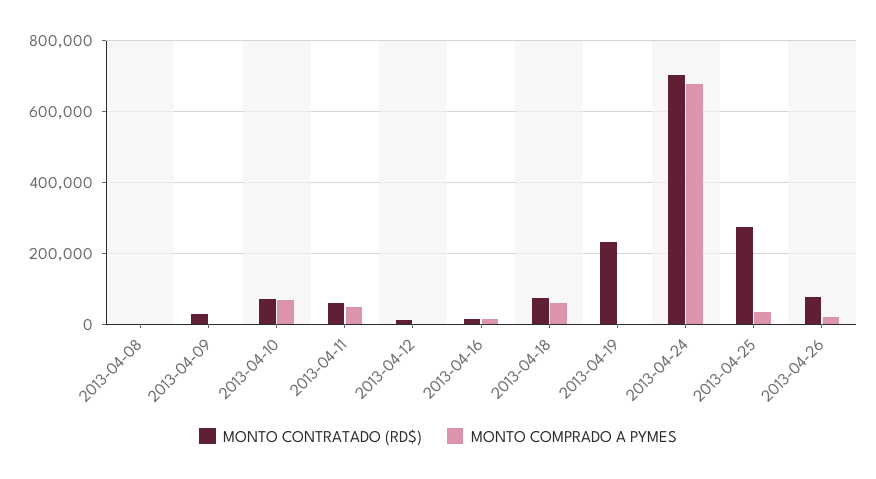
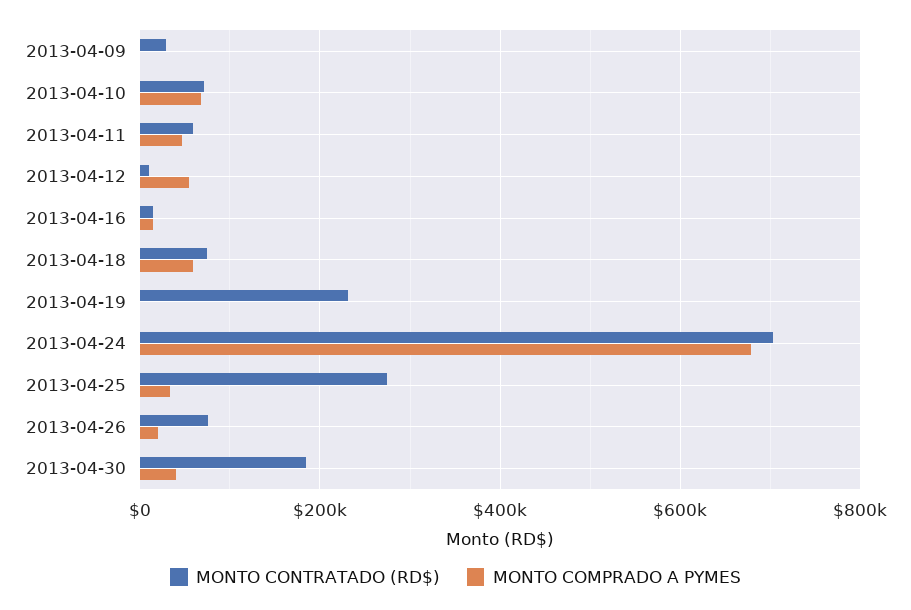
MONTO CONTRATADO (RD$), 2013-04-08: 0 -> none
MONTO COMPRADO A PYMES, 2013-04-08: 0 -> none
MONTO COMPRADO A PYMES, 2013-04-12: 0 -> 60000
MONTO CONTRATADO (RD$), 2013-04-30: none -> 180000
MONTO COMPRADO A PYMES, 2013-04-30: none -> 40000

